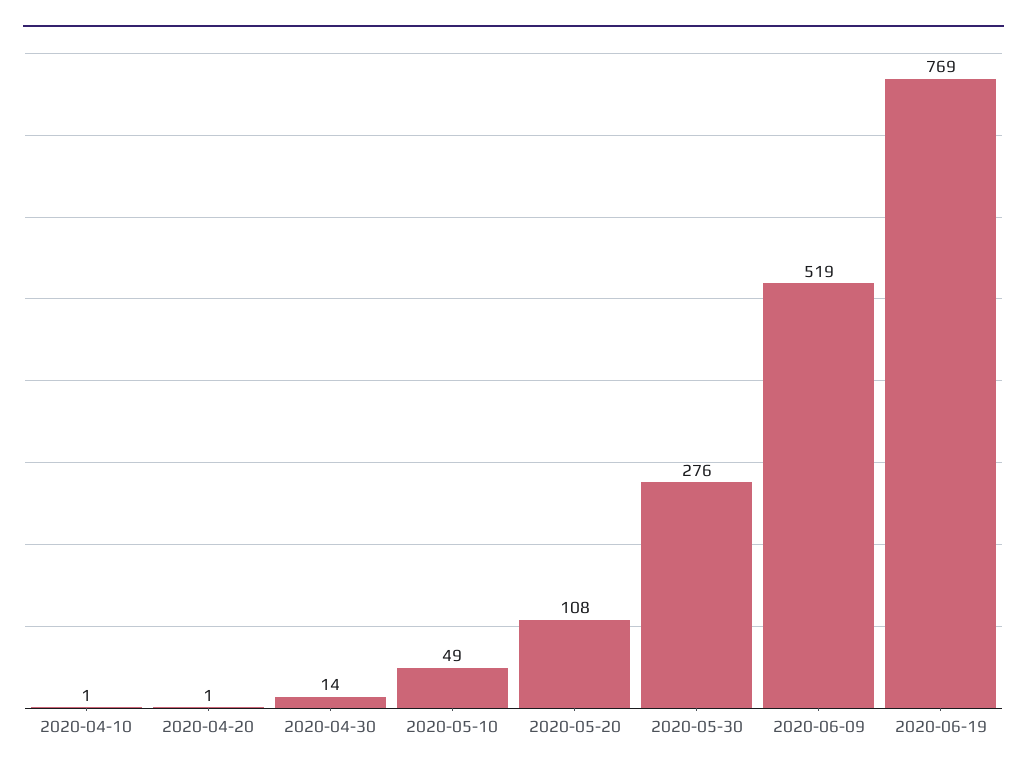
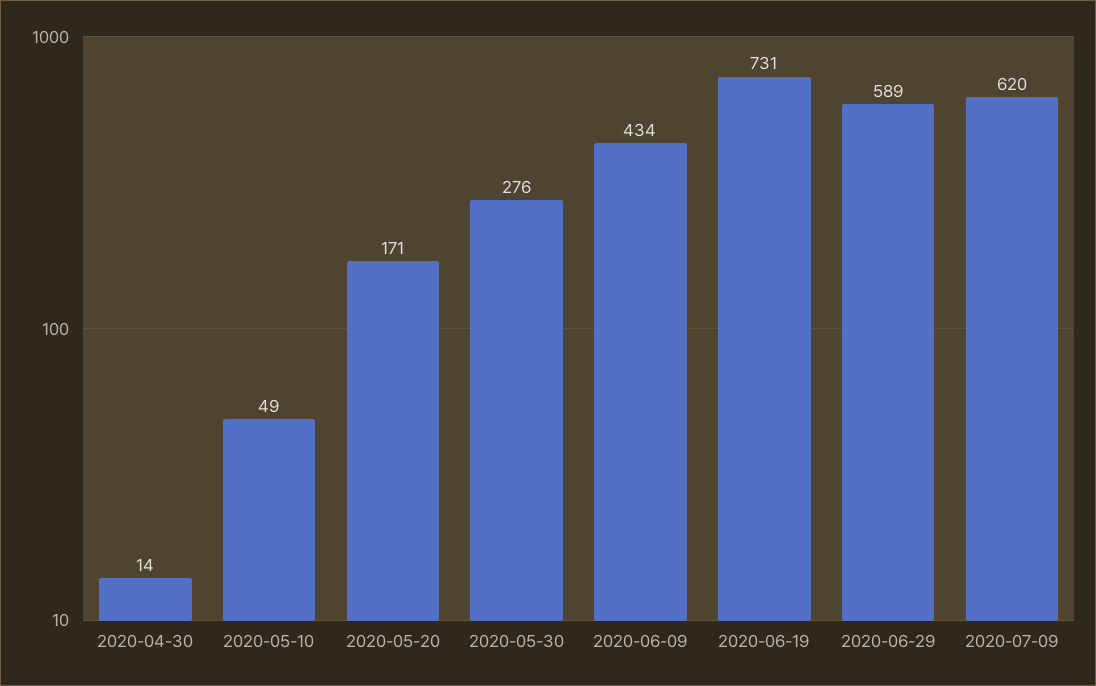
2020-04-10: 1 -> none
2020-04-20: 1 -> none
2020-05-20: 108 -> 171
2020-06-09: 519 -> 434
2020-06-19: 769 -> 731
2020-06-29: none -> 589
2020-07-09: none -> 620

